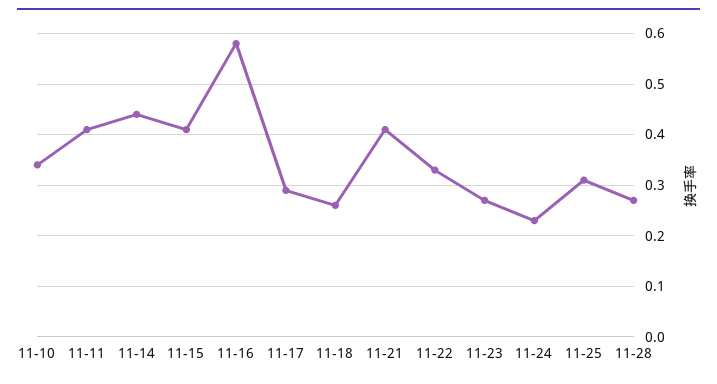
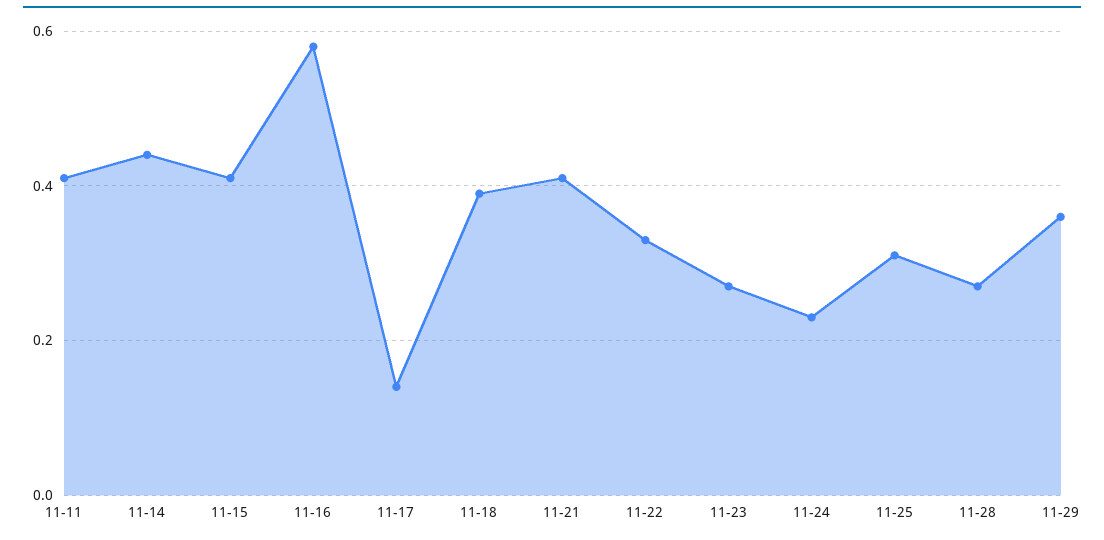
11-10: 0.35 -> none
11-17: 0.3 -> 0.15
11-18: 0.25 -> 0.4
11-29: none -> 0.35

